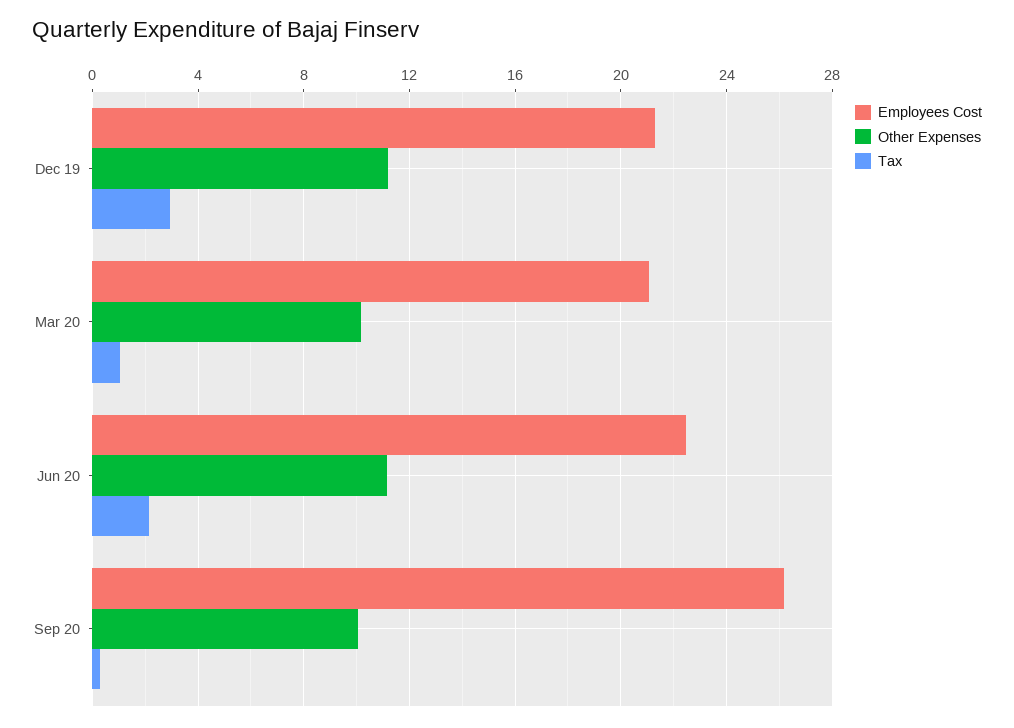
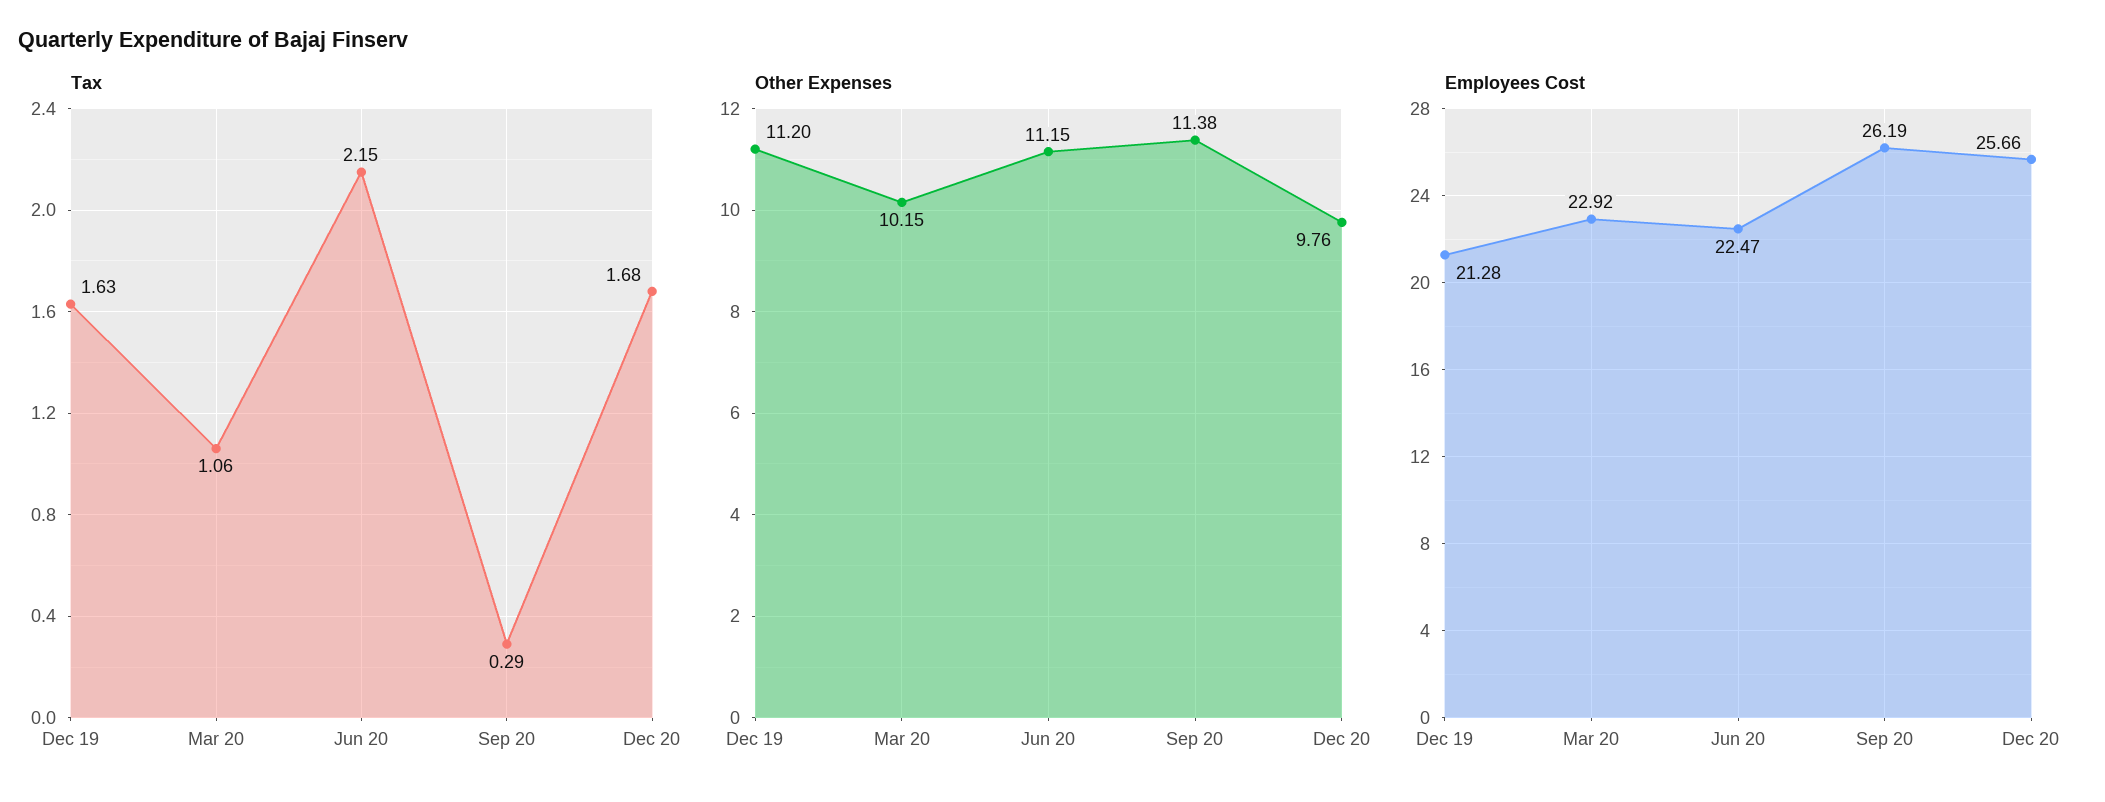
Tax, Dec 19: 3 -> 1.63
Employees Cost, Mar 20: 21 -> 22.92
Other Expenses, Sep 20: 10 -> 11.38
Tax, Dec 20: none -> 1.68
Other Expenses, Dec 20: none -> 9.76
Employees Cost, Dec 20: none -> 25.66

